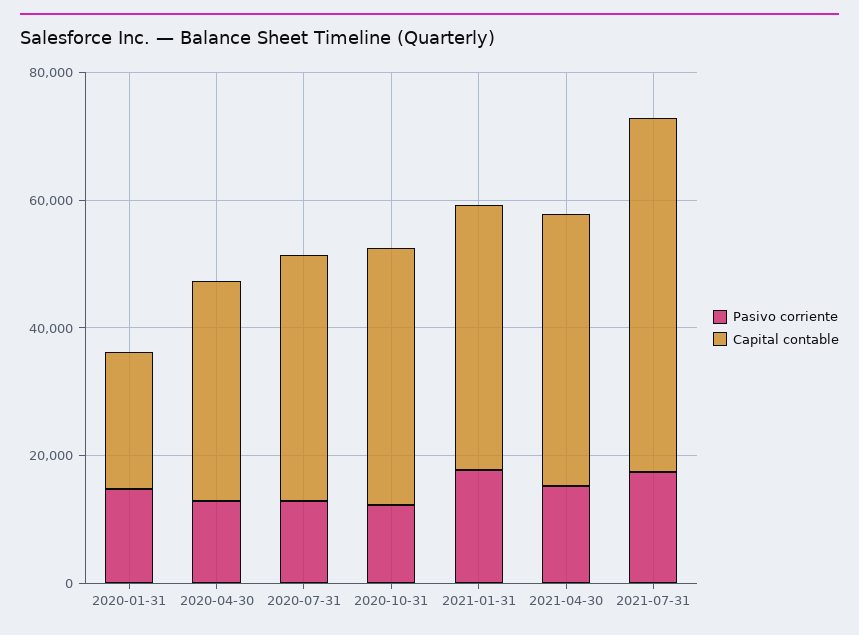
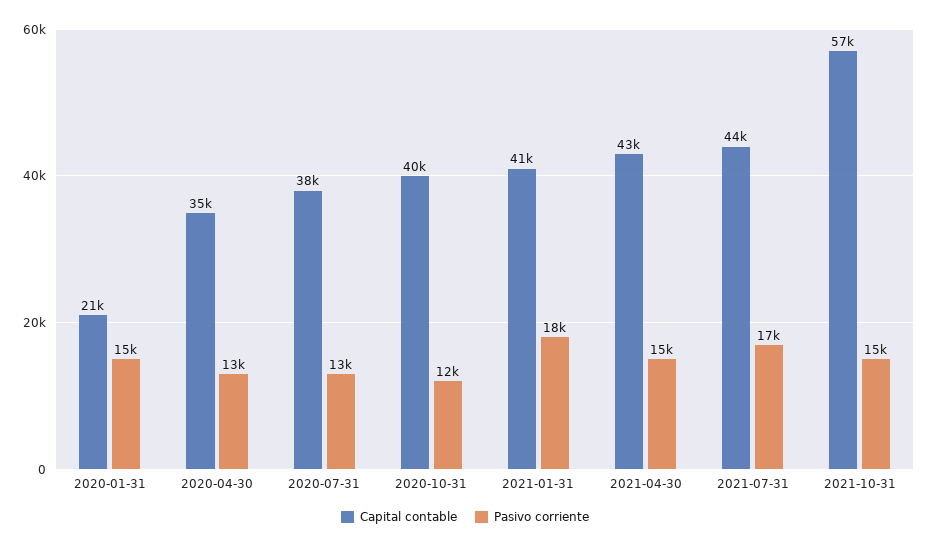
Capital contable, 2021-07-31: 55000 -> 44000
Capital contable, 2021-10-31: none -> 57000
Pasivo corriente, 2021-10-31: none -> 15000

